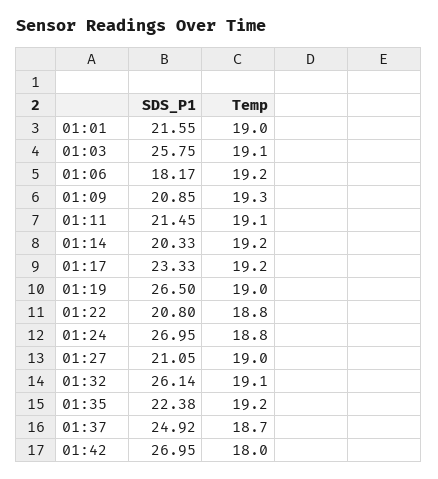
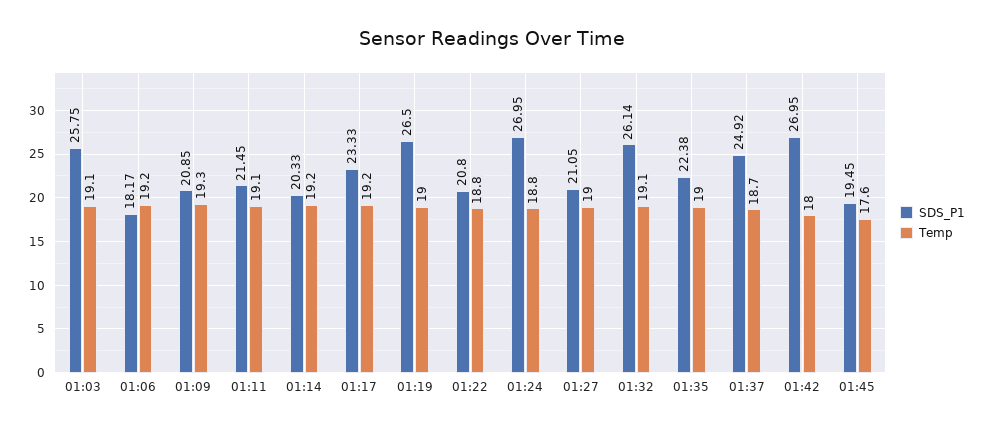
SDS_P1, 01:01: 21.55 -> none
Temp, 01:01: 19 -> none
Temp, 01:35: 19.2 -> 19
SDS_P1, 01:45: none -> 19.45
Temp, 01:45: none -> 17.6

